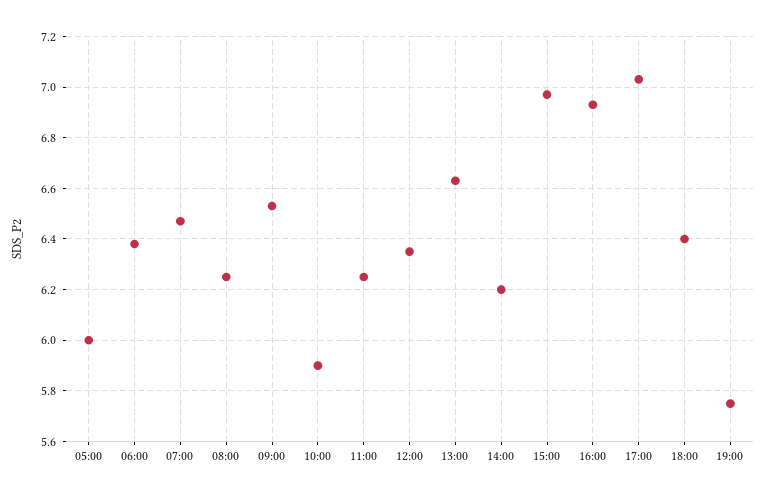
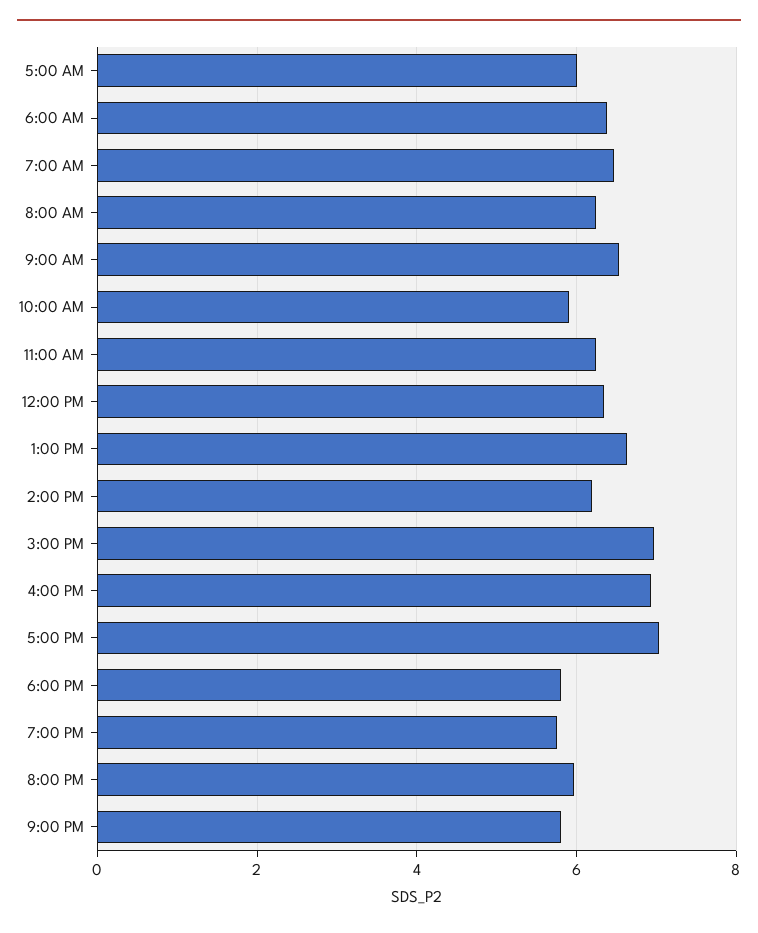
18:00: 6.4 -> 5.8
8:00 PM: none -> 6
9:00 PM: none -> 5.8

